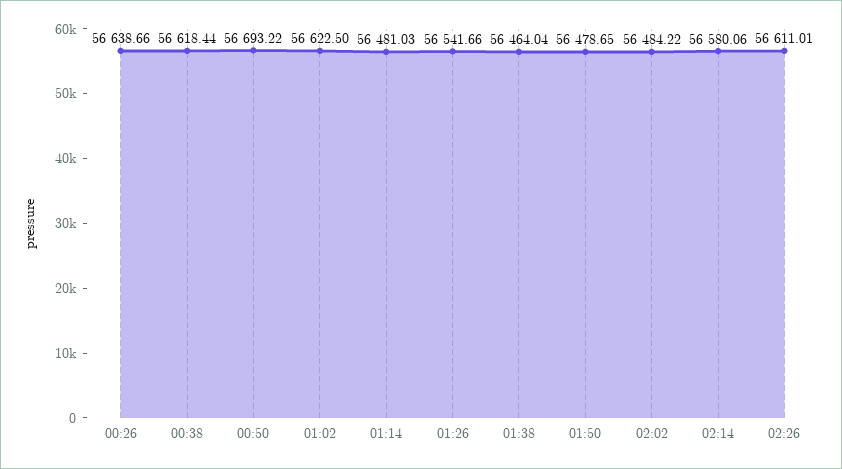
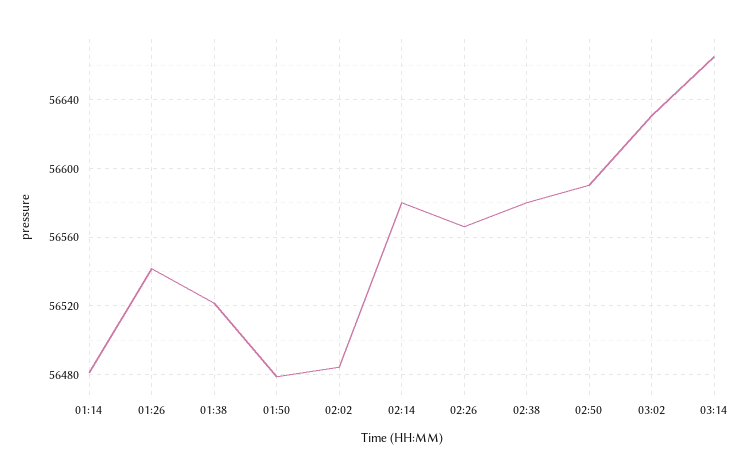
00:26: 56638.66 -> none
00:38: 56618.44 -> none
00:50: 56693.22 -> none
01:02: 56622.5 -> none
01:38: 56464.04 -> 56520
02:26: 56611.01 -> 56565
02:38: none -> 56580
02:50: none -> 56590
03:02: none -> 56630
03:14: none -> 56665

